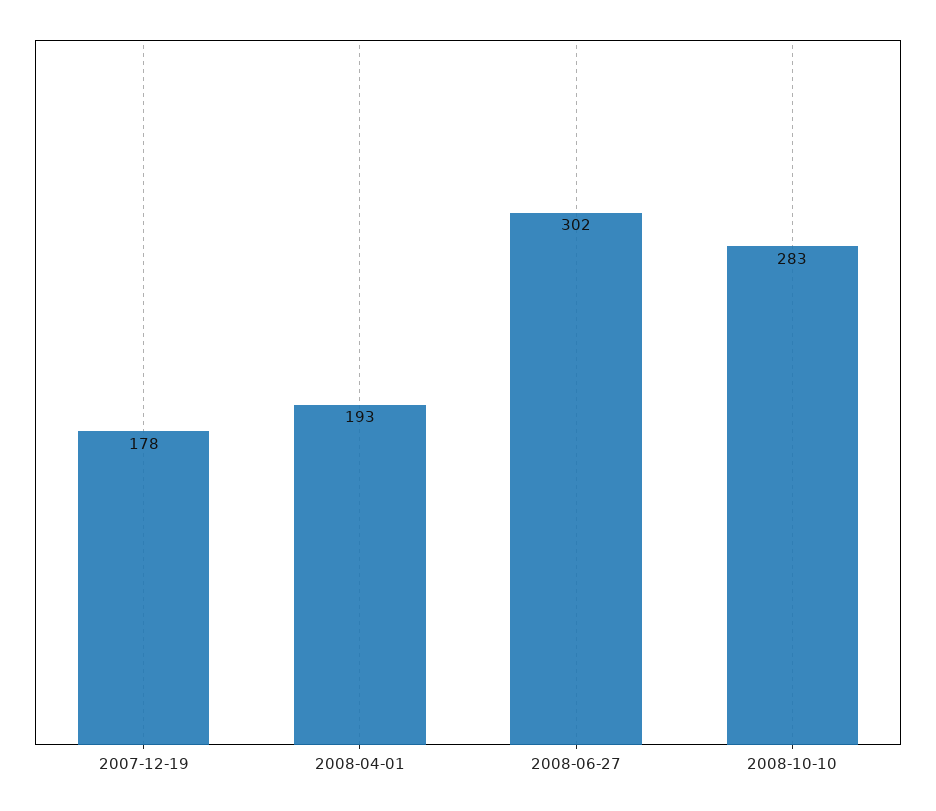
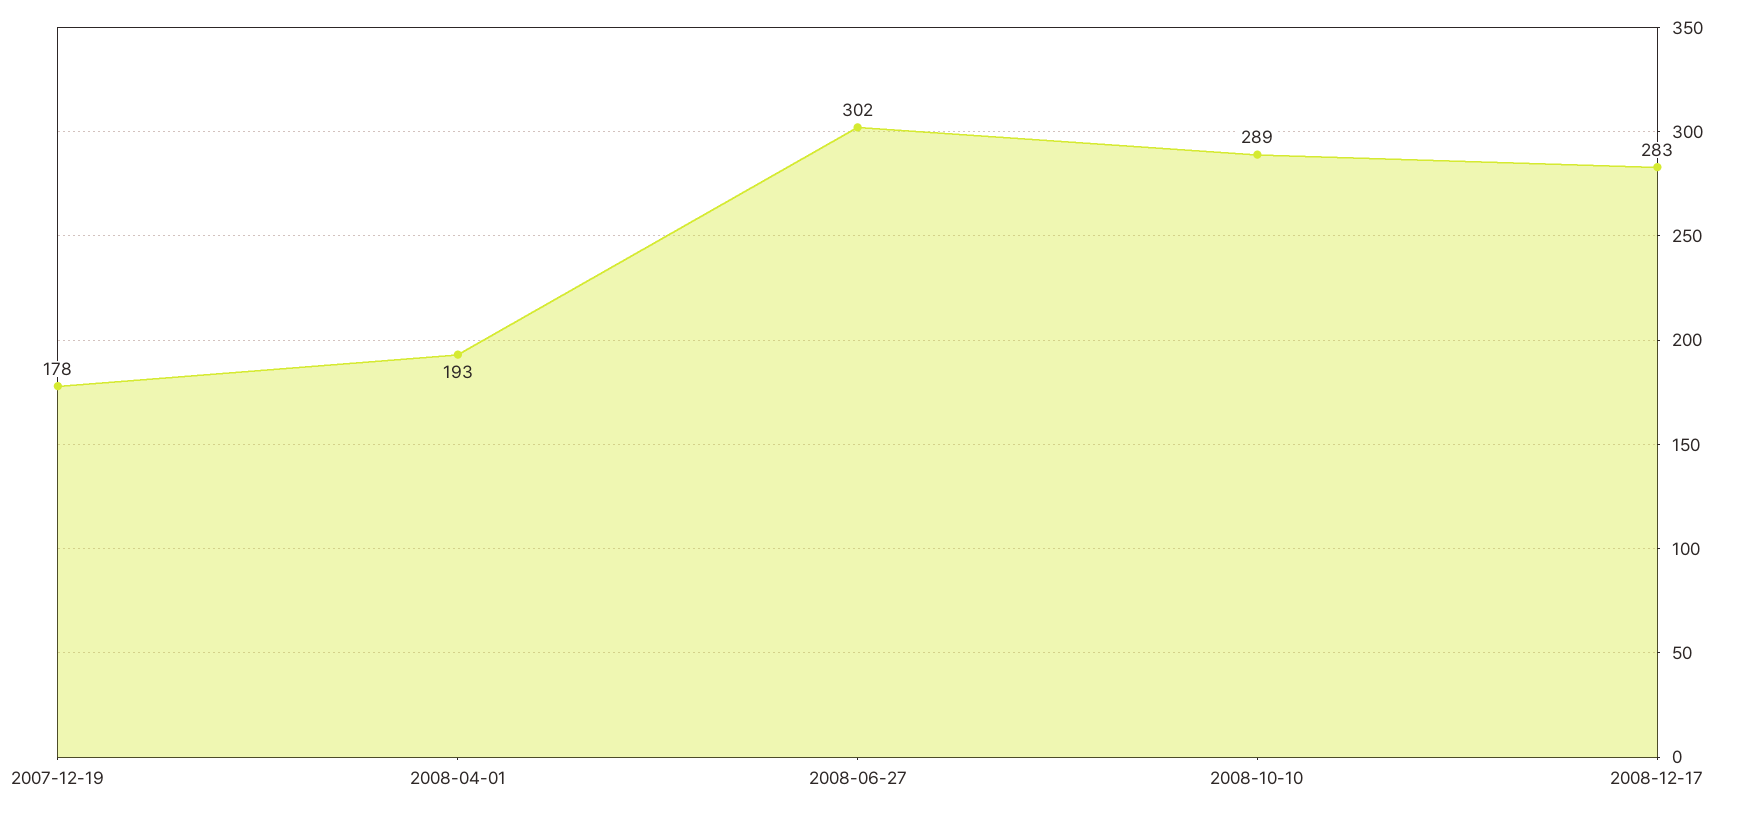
2008-10-10: 283 -> 289
2008-12-17: none -> 283

